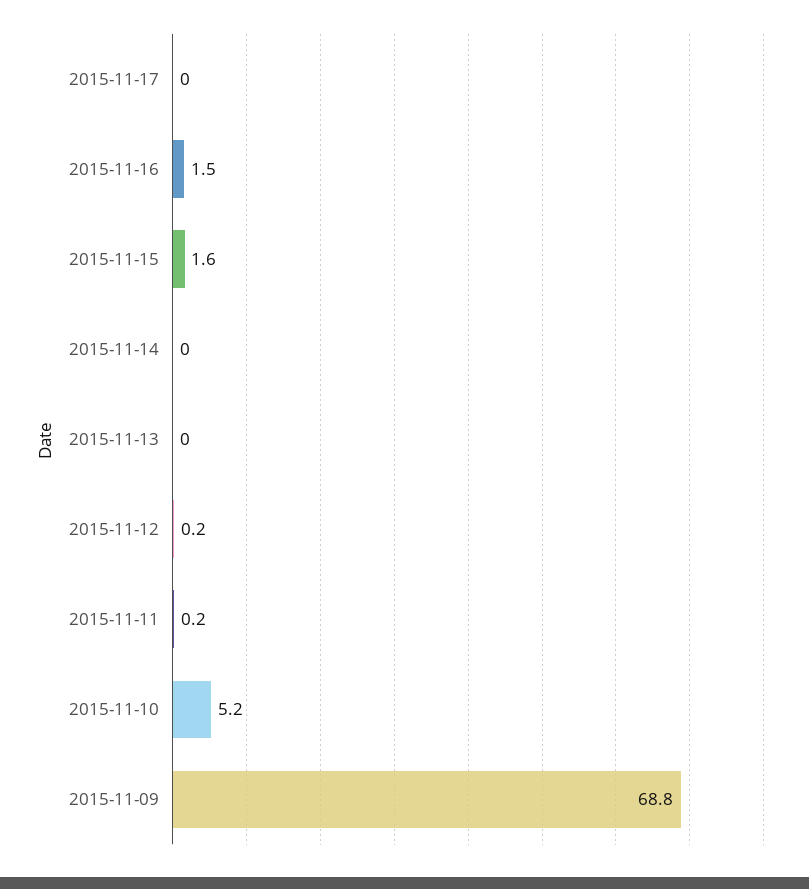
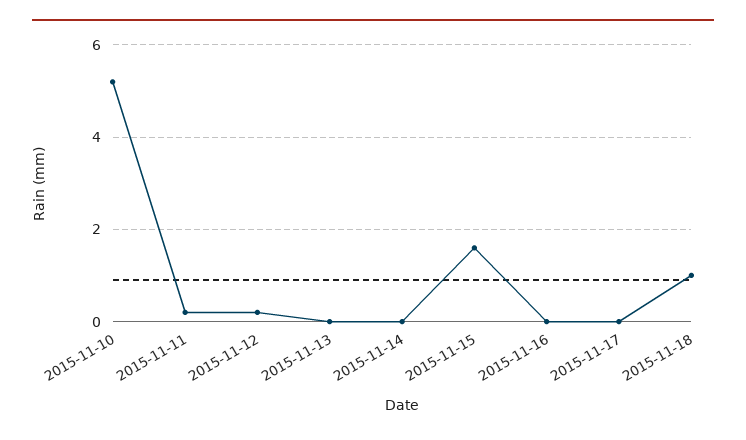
2015-11-16: 1.5 -> 0
2015-11-09: 68.8 -> none
2015-11-18: none -> 1

